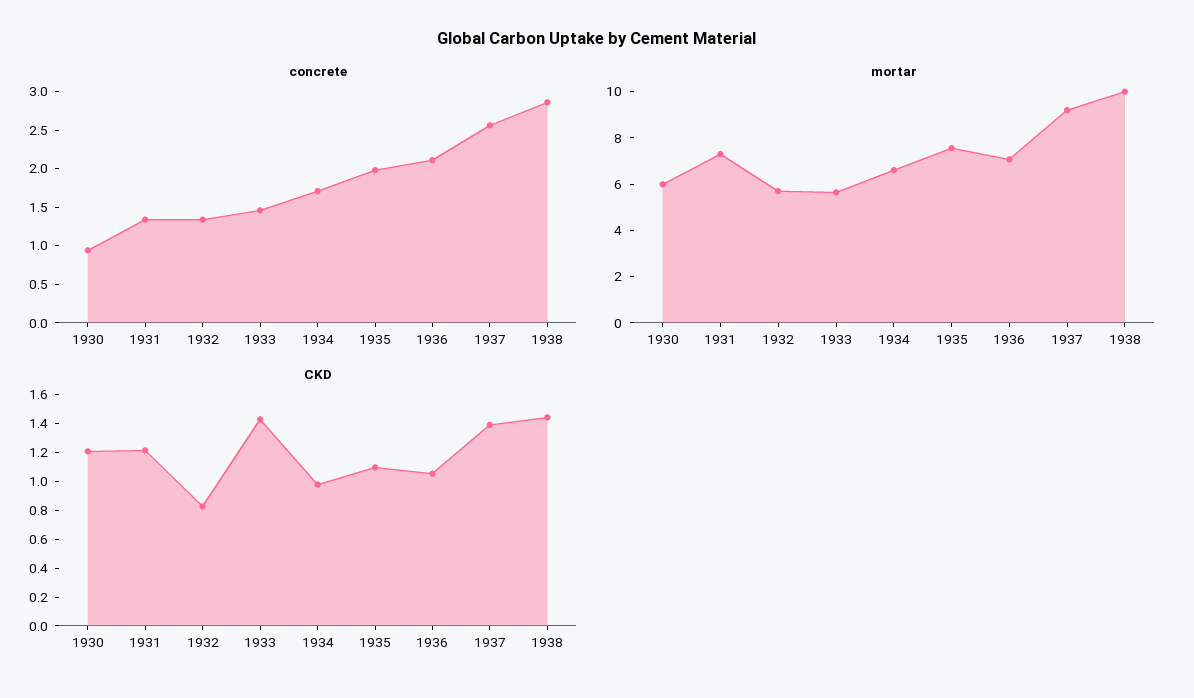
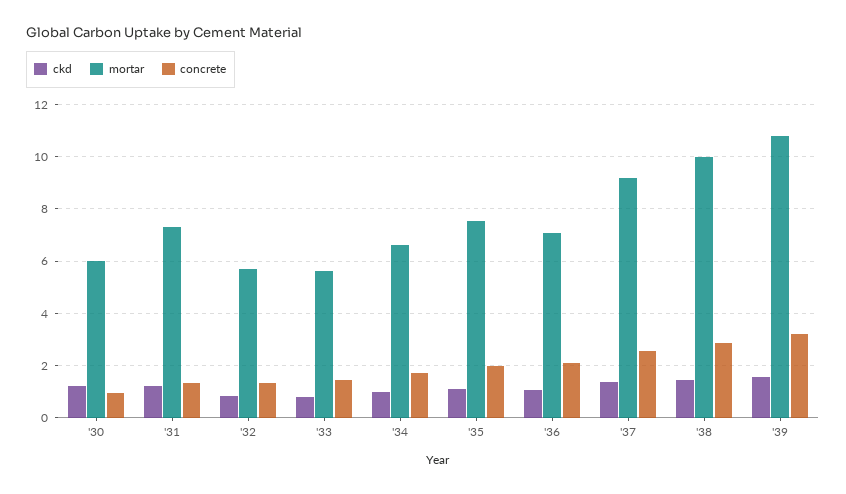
CKD, 1933: 1.4 -> 0.75
CKD, '39: none -> 1.5
mortar, '39: none -> 10.75
concrete, '39: none -> 3.25

